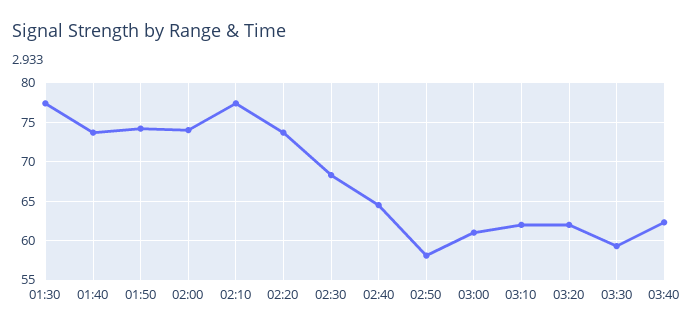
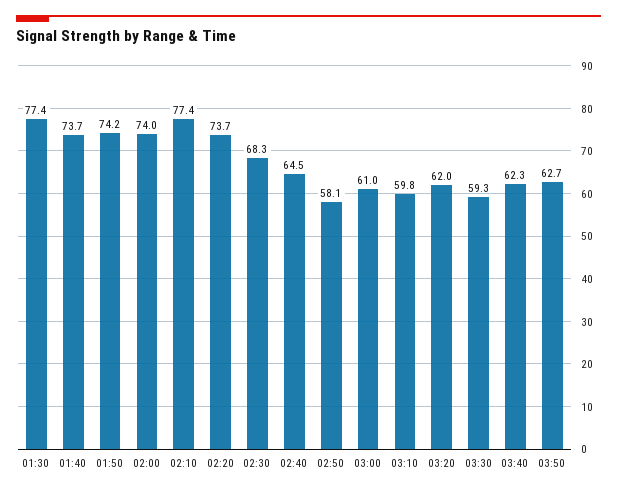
03:10: 62 -> 59.8
03:50: none -> 62.7

